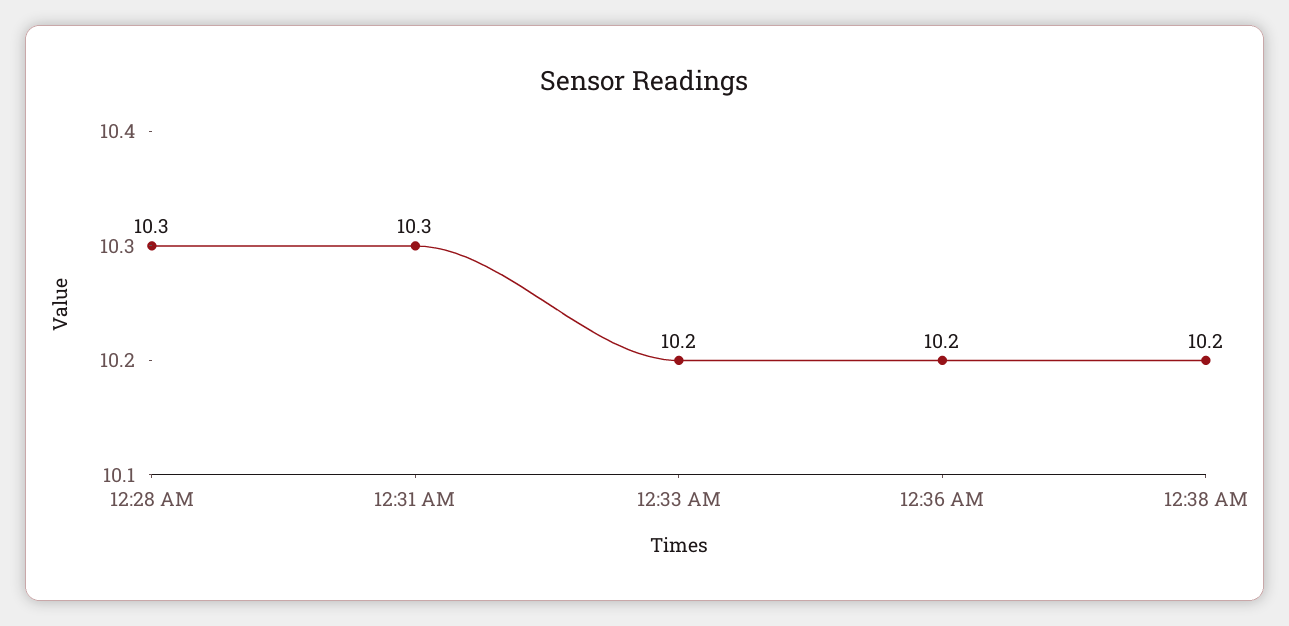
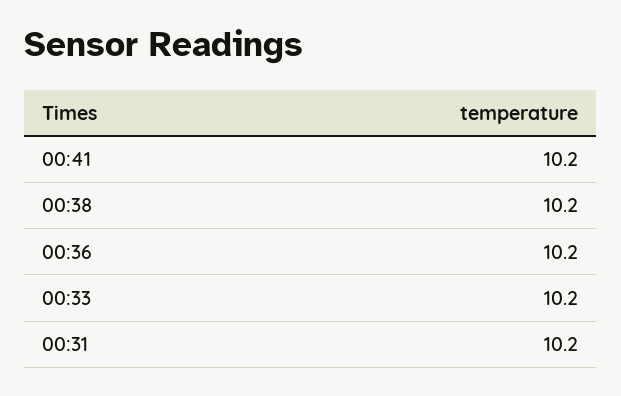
12:28 AM: 10.3 -> none
12:31 AM: 10.3 -> 10.2
00:41: none -> 10.2

